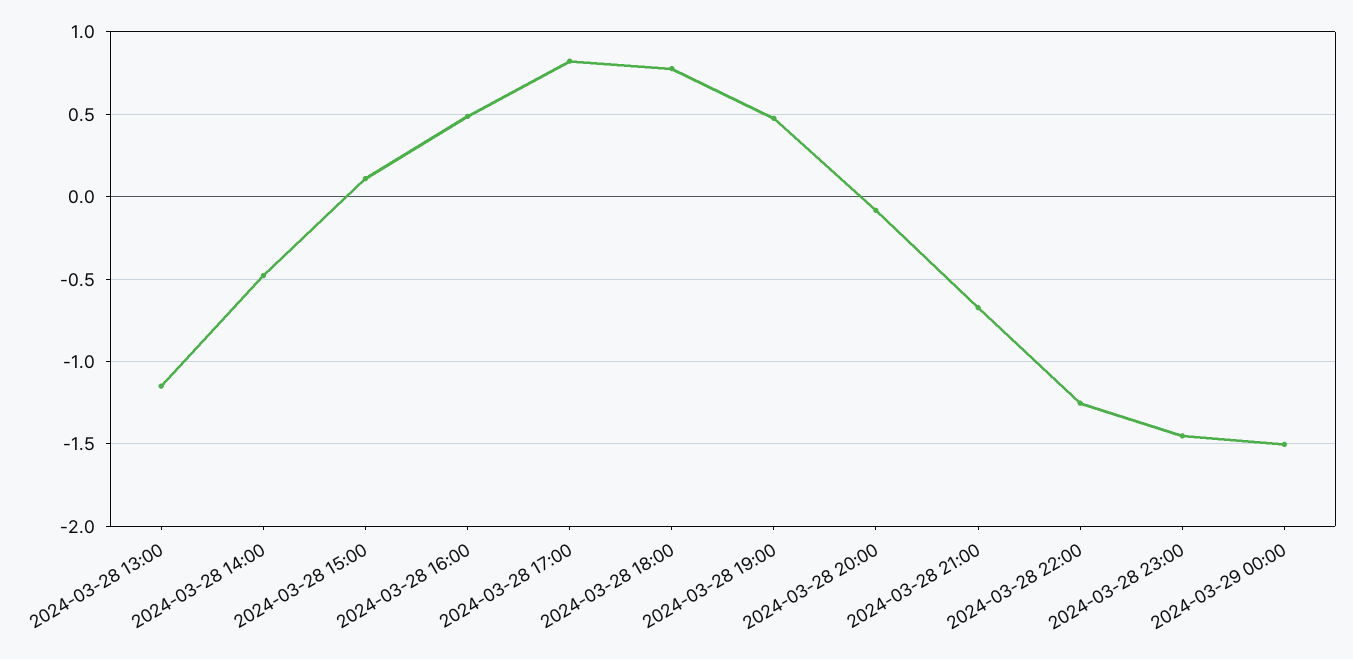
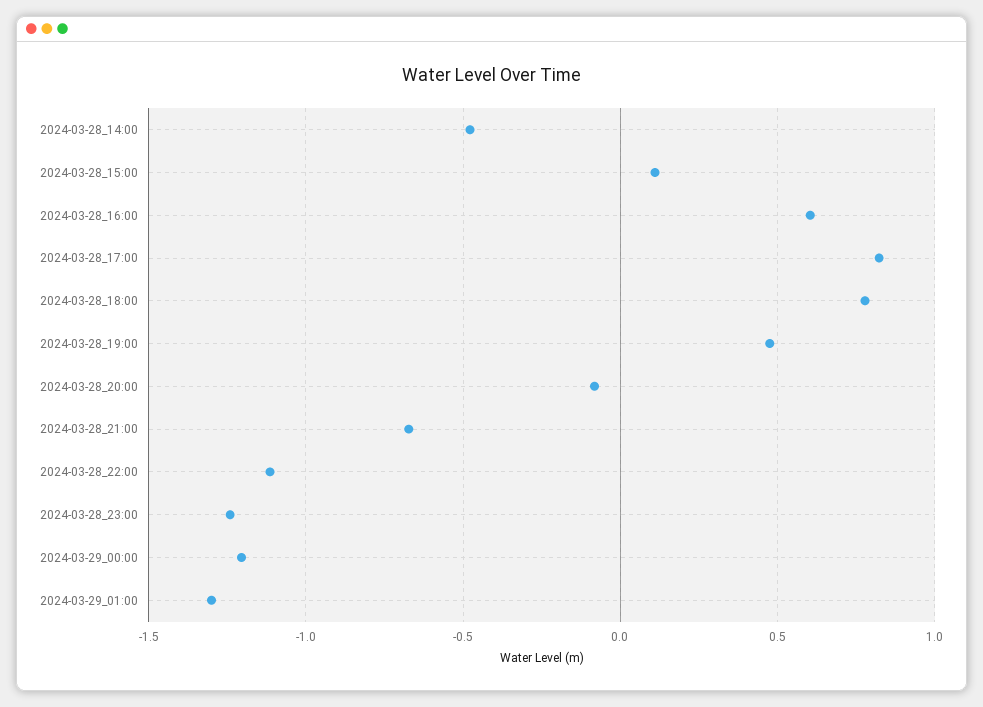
2024-03-28 13:00: -1.15 -> none
2024-03-28 16:00: 0.5 -> 0.6
2024-03-28 22:00: -1.25 -> -1.1
2024-03-28 23:00: -1.45 -> -1.25
2024-03-29 00:00: -1.5 -> -1.2
2024-03-29_01:00: none -> -1.3

